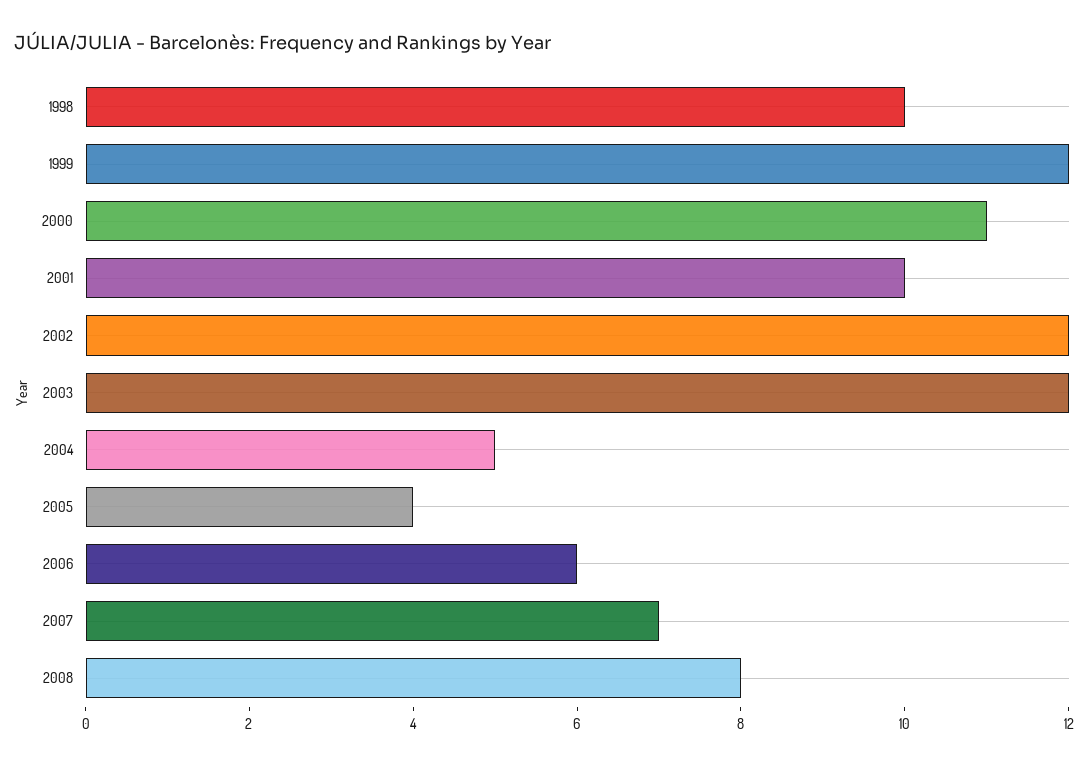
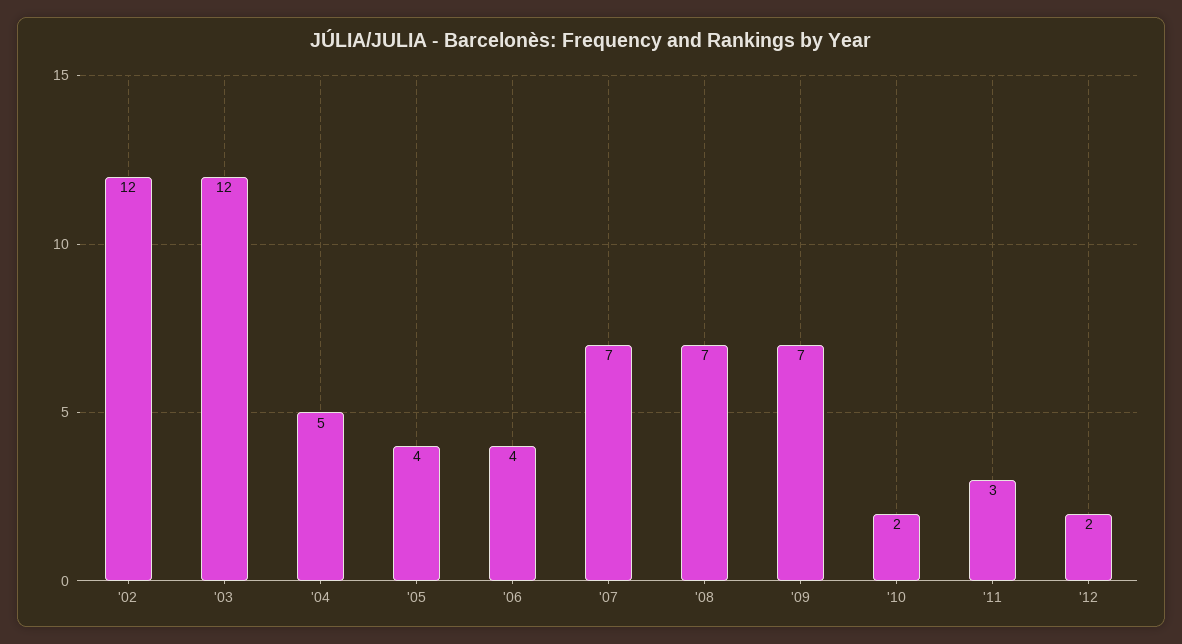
1998: 10 -> none
1999: 12 -> none
2000: 11 -> none
2001: 10 -> none
2006: 6 -> 4
2008: 8 -> 7
'09: none -> 7
'10: none -> 2
'11: none -> 3
'12: none -> 2

